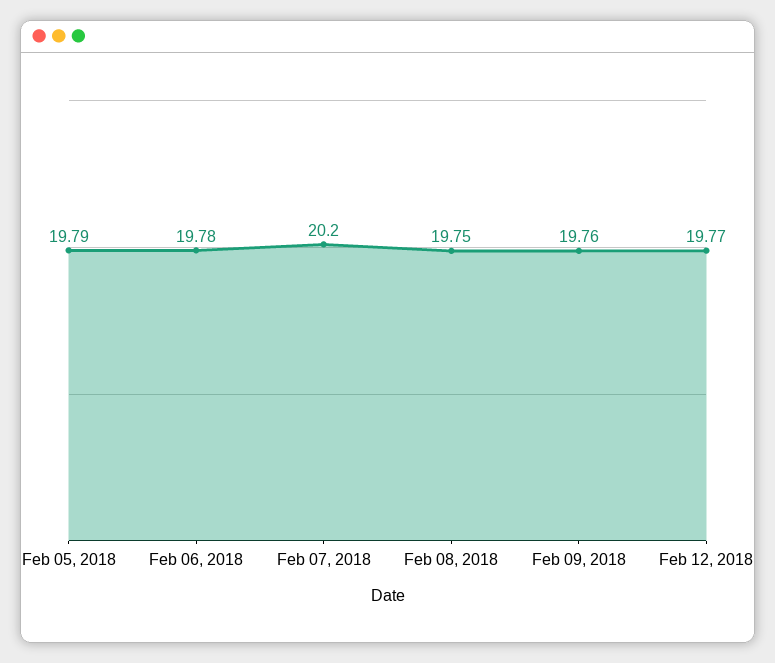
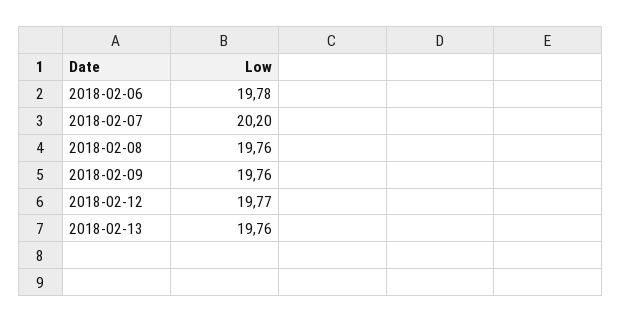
Feb 05, 2018: 19.79 -> none
Feb 08, 2018: 19.75 -> 19.76
2018-02-13: none -> 19.76

